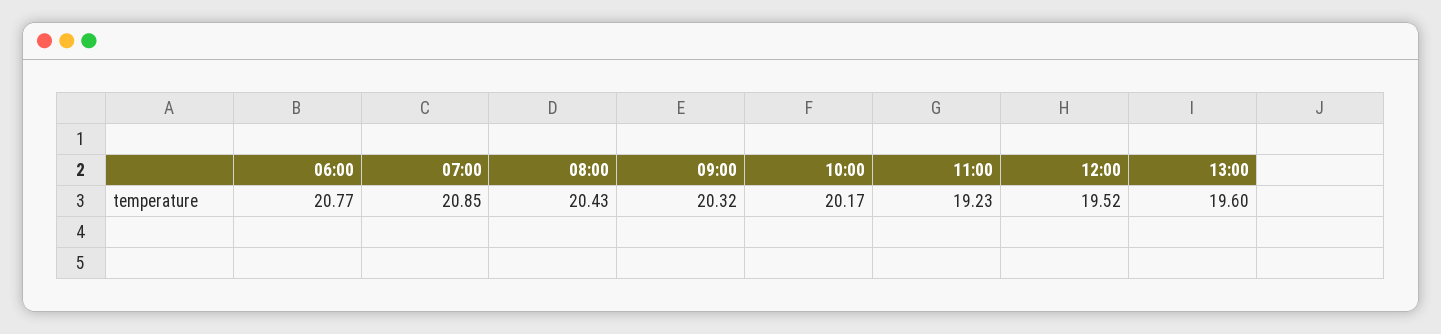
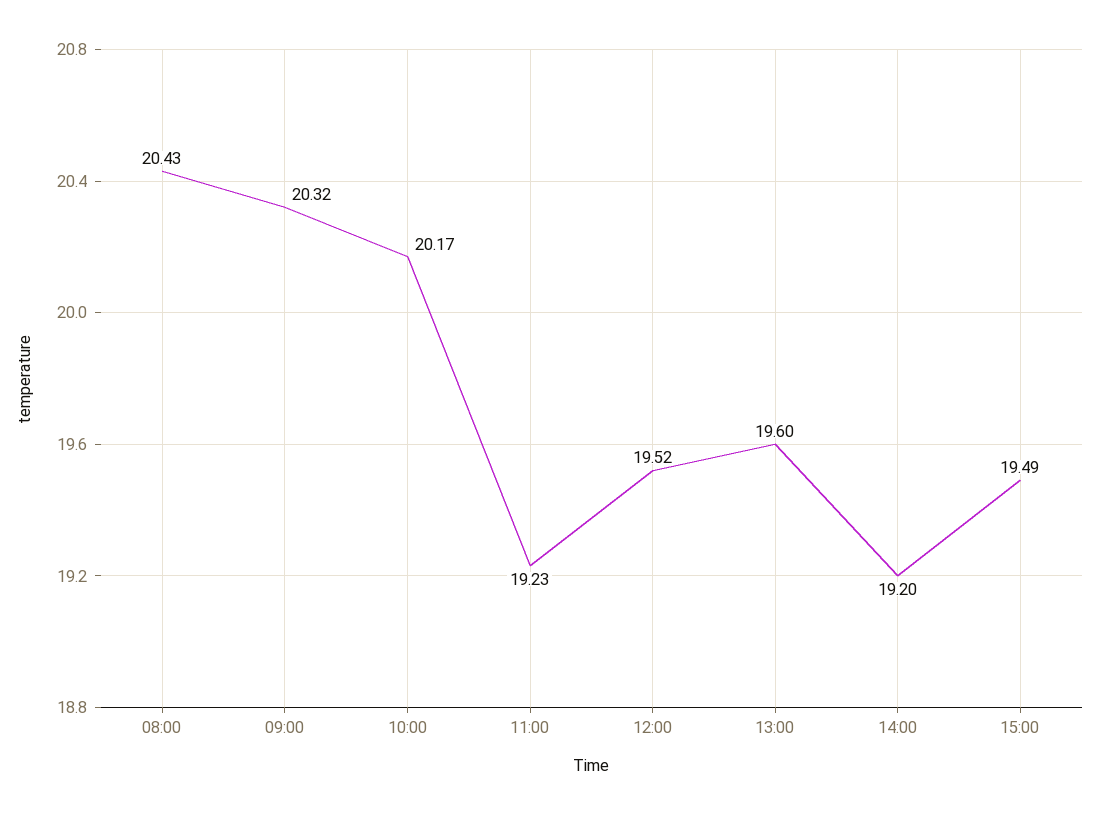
06:00: 20.77 -> none
07:00: 20.85 -> none
14:00: none -> 19.2
15:00: none -> 19.49

